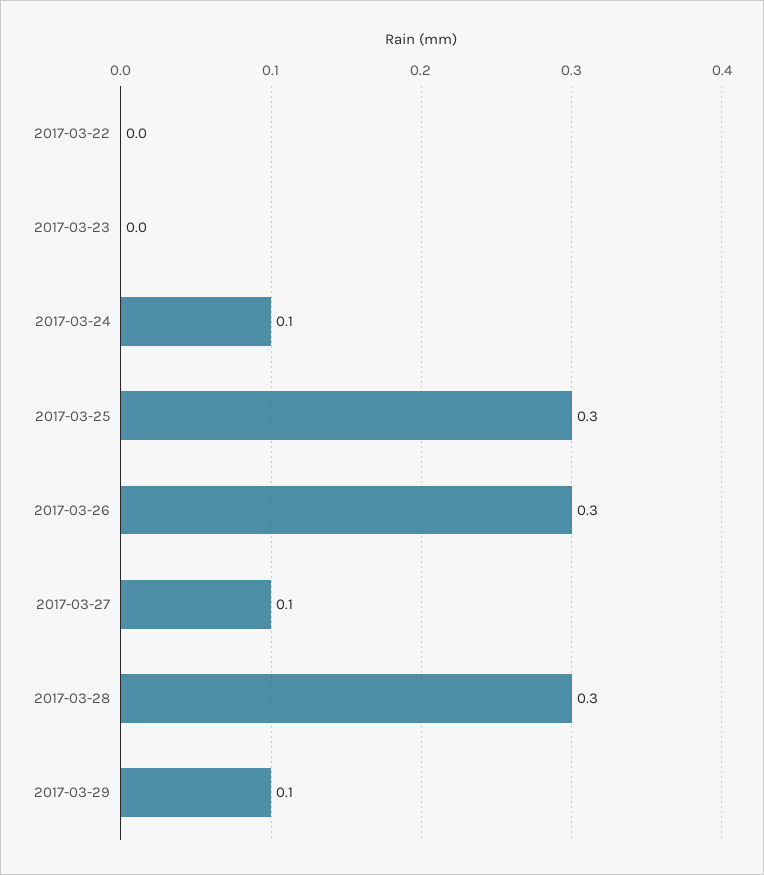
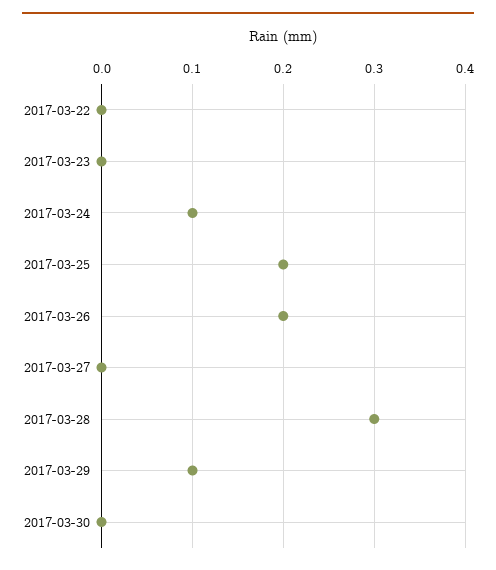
2017-03-25: 0.3 -> 0.2
2017-03-26: 0.3 -> 0.2
2017-03-27: 0.1 -> 0
2017-03-30: none -> 0

